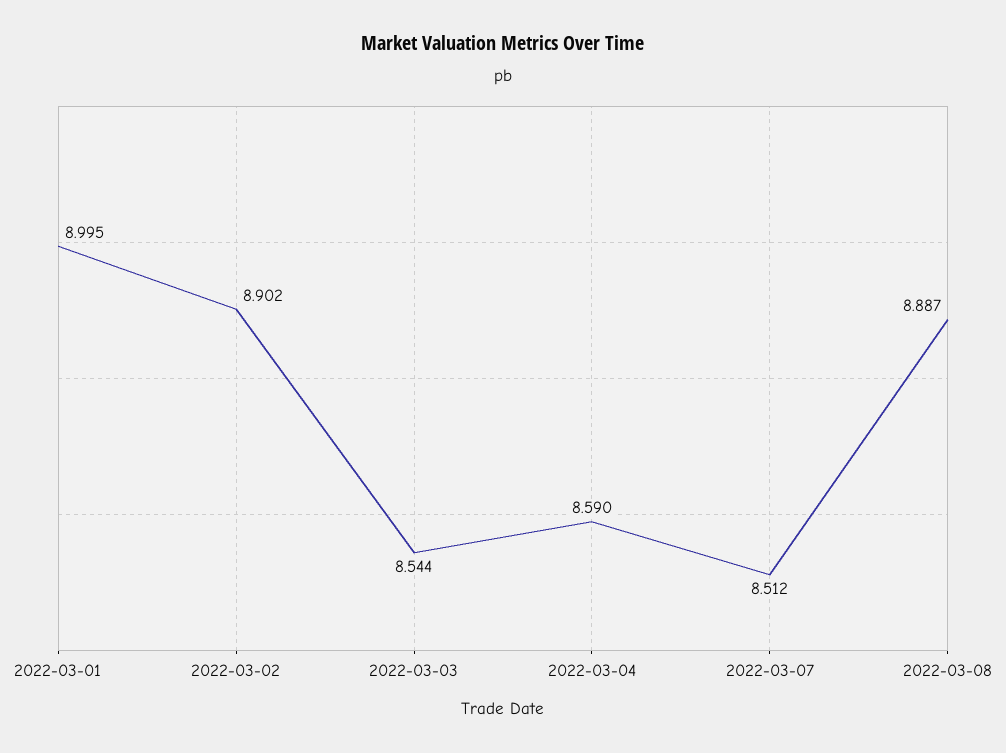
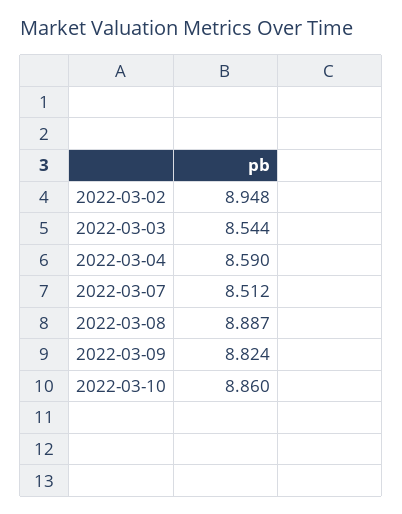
2022-03-01: 8.995 -> none
2022-03-02: 8.902 -> 8.948
2022-03-09: none -> 8.824
2022-03-10: none -> 8.86

